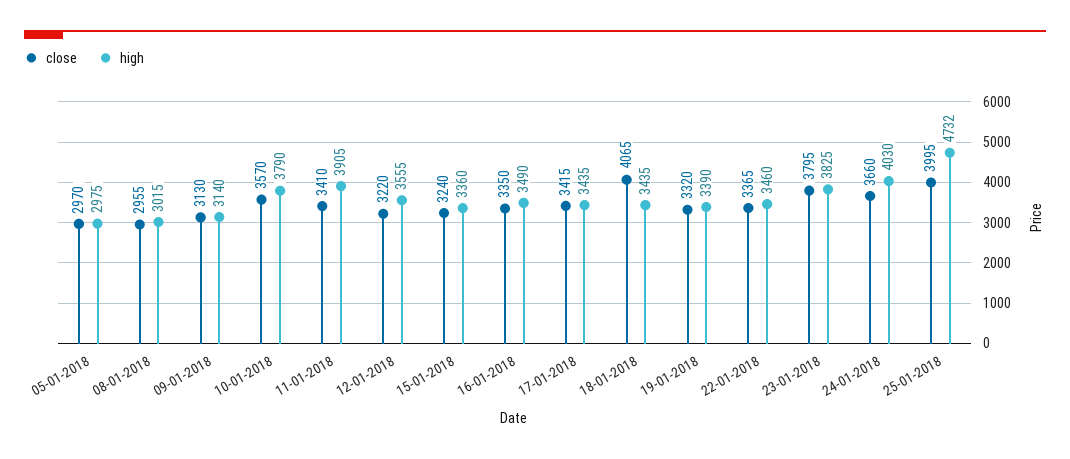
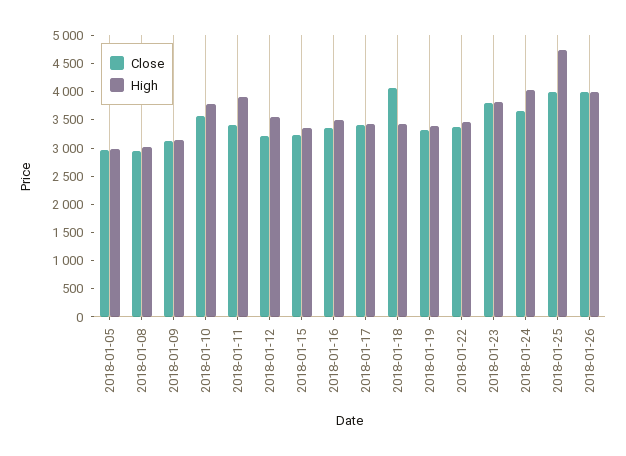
close, 2018-01-26: none -> 4000
high, 2018-01-26: none -> 4000

